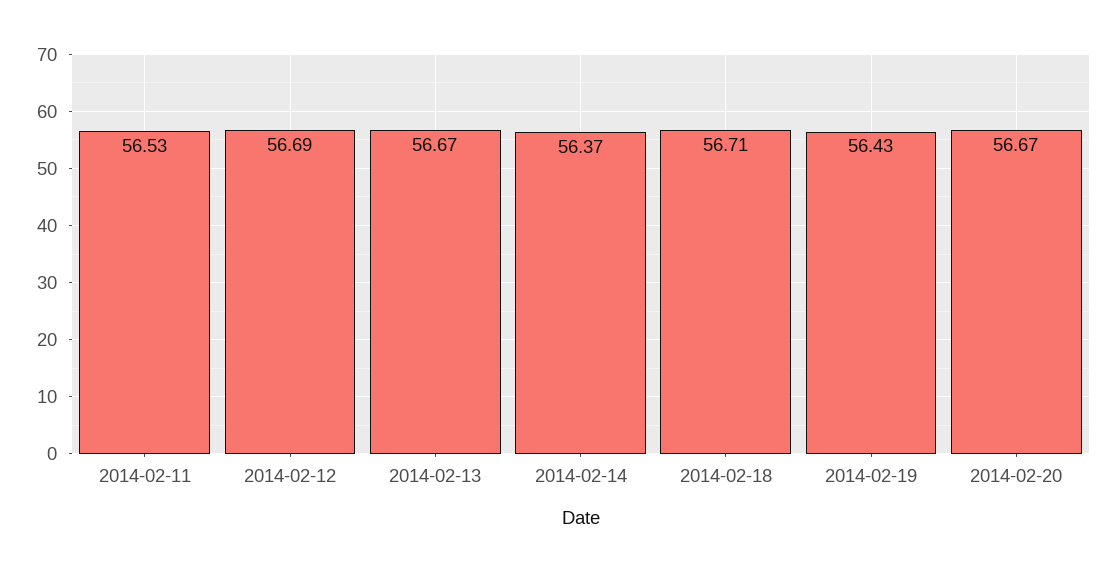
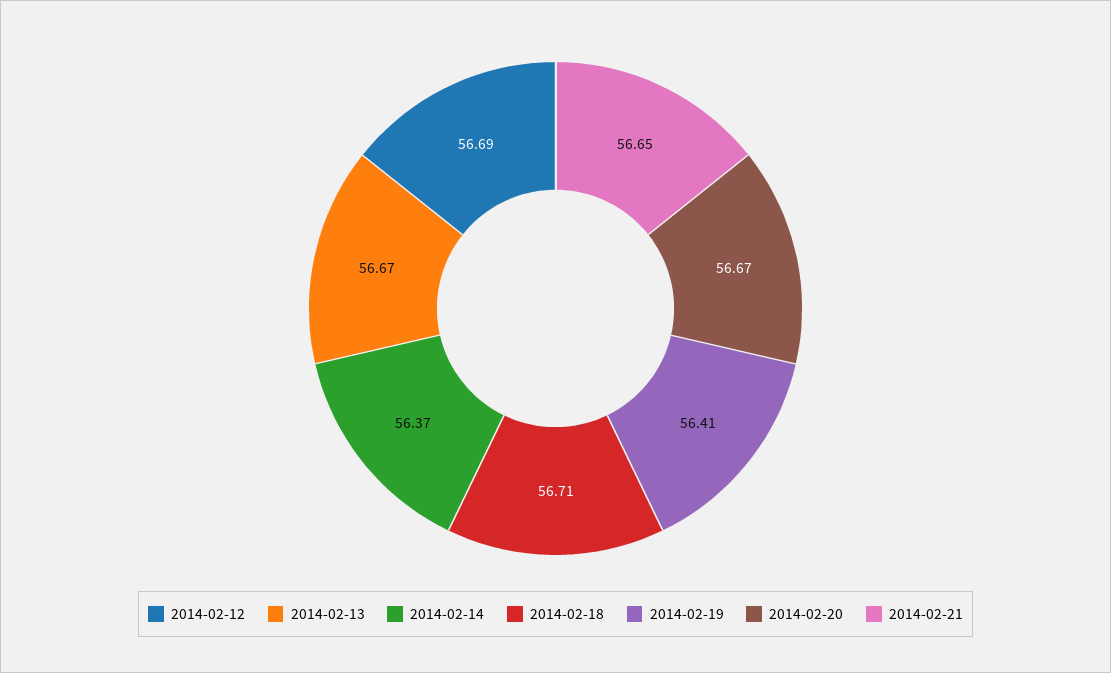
2014-02-11: 56.53 -> none
2014-02-19: 56.43 -> 56.41
2014-02-21: none -> 56.65

